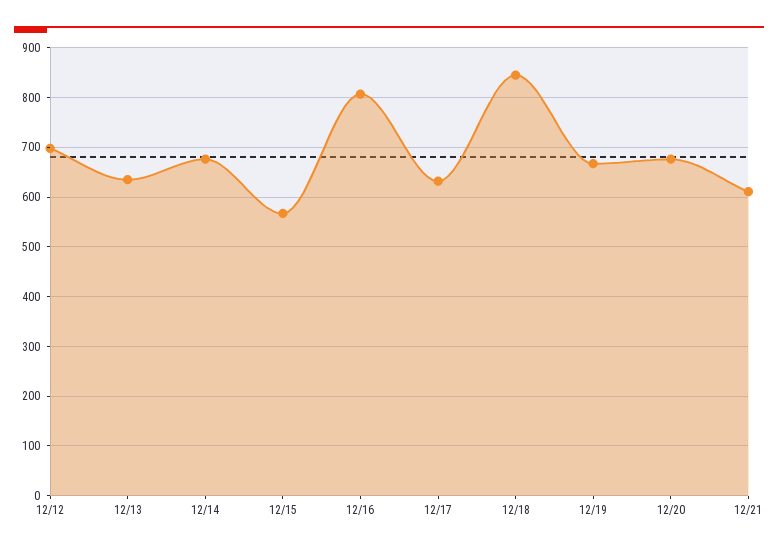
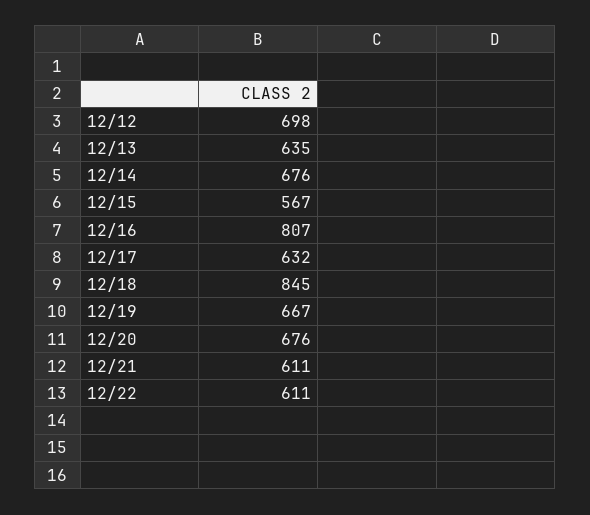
12/22: none -> 611

